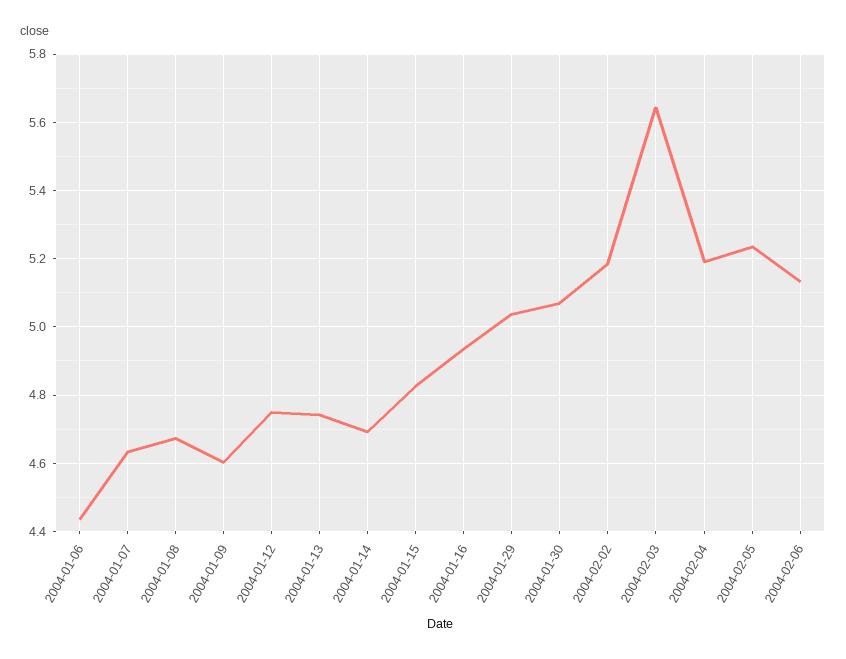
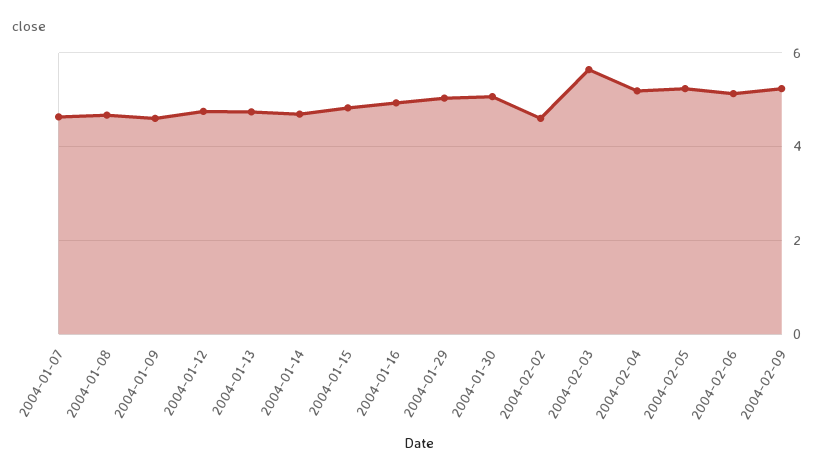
2004-01-06: 4.44 -> none
2004-02-02: 5.18 -> 4.6
2004-02-09: none -> 5.2

